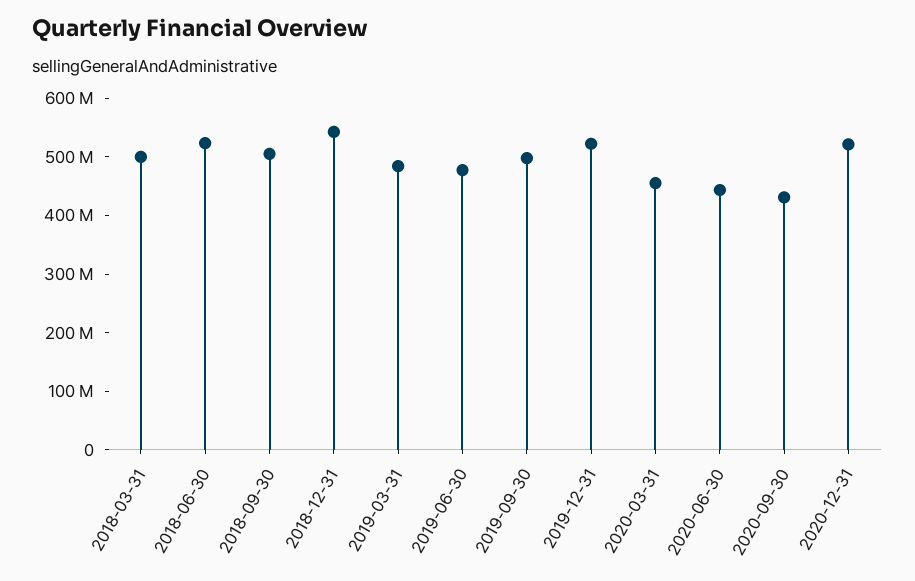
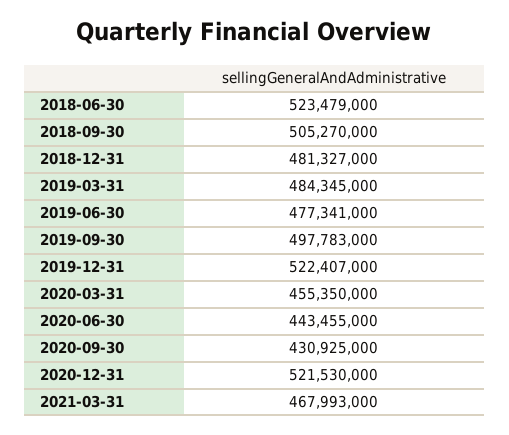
2018-03-31: 500000000 -> none
2018-12-31: 540000000 -> 481327000
2021-03-31: none -> 467993000

